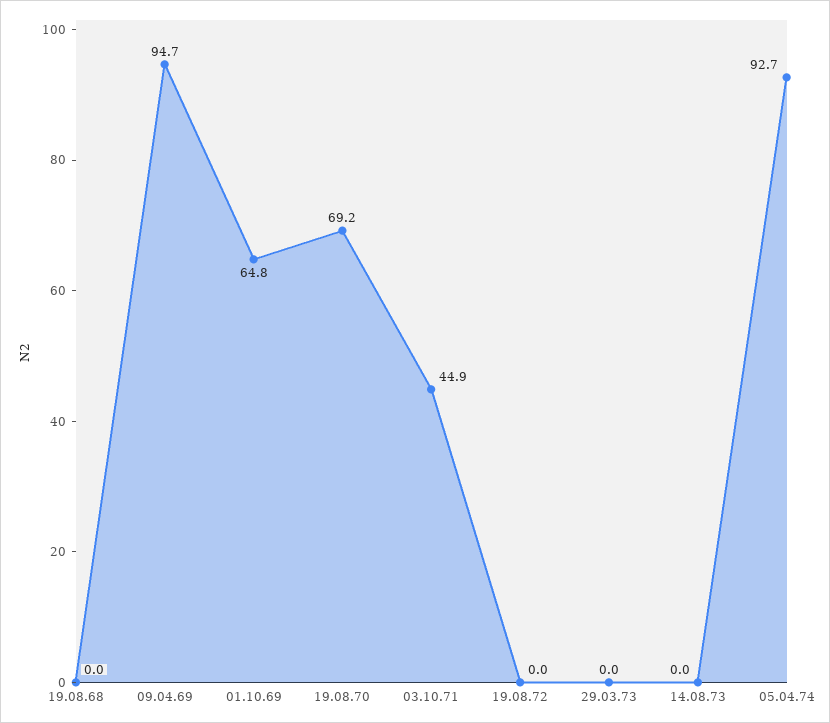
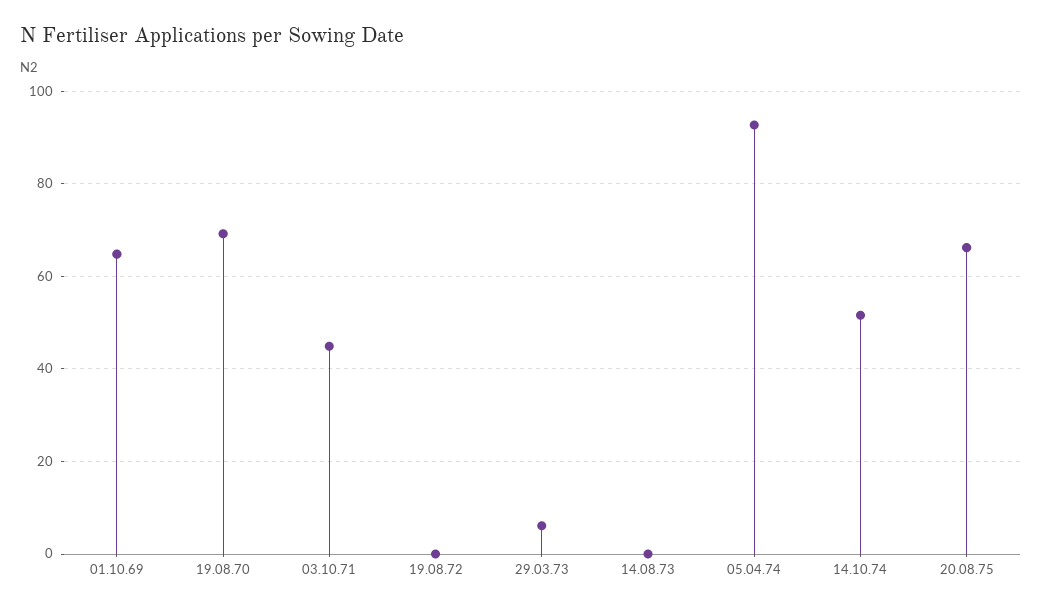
19.08.68: 0 -> none
09.04.69: 94.7 -> none
29.03.73: 0 -> 6
14.10.74: none -> 52
20.08.75: none -> 66

